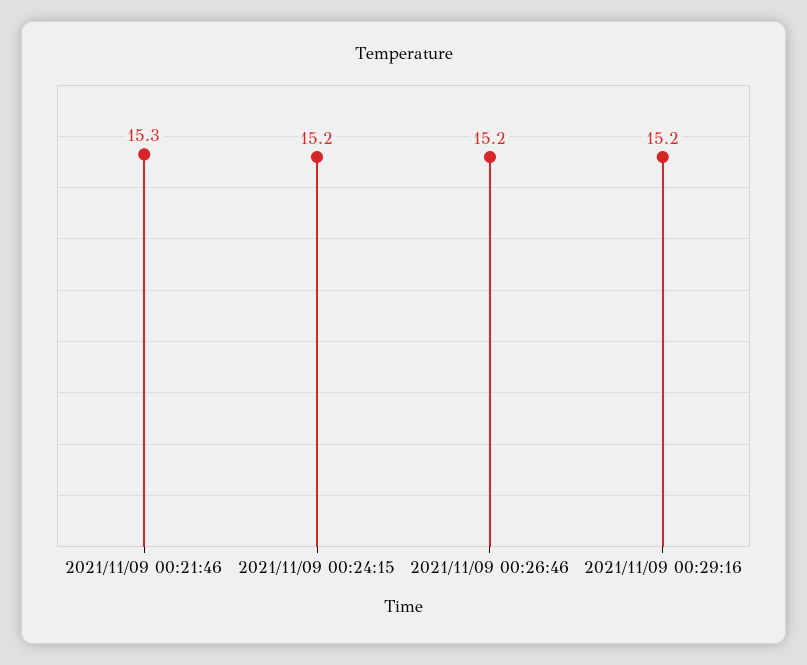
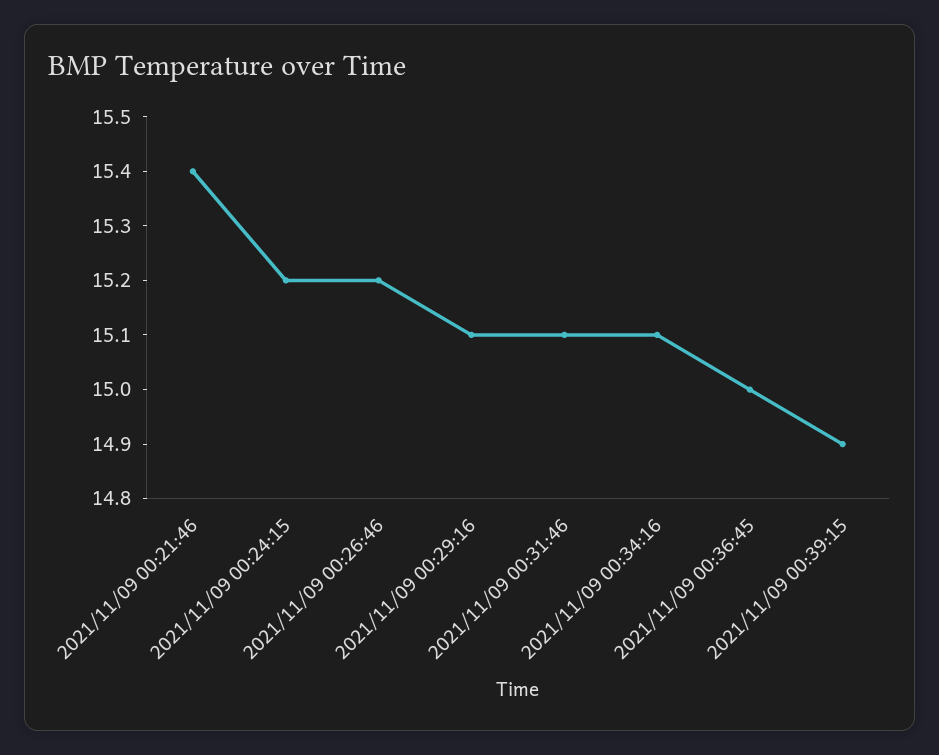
2021/11/09 00:21:46: 15.3 -> 15.4
2021/11/09 00:29:16: 15.2 -> 15.1
2021/11/09 00:31:46: none -> 15.1
2021/11/09 00:34:16: none -> 15.1
2021/11/09 00:36:45: none -> 15
2021/11/09 00:39:15: none -> 14.9

